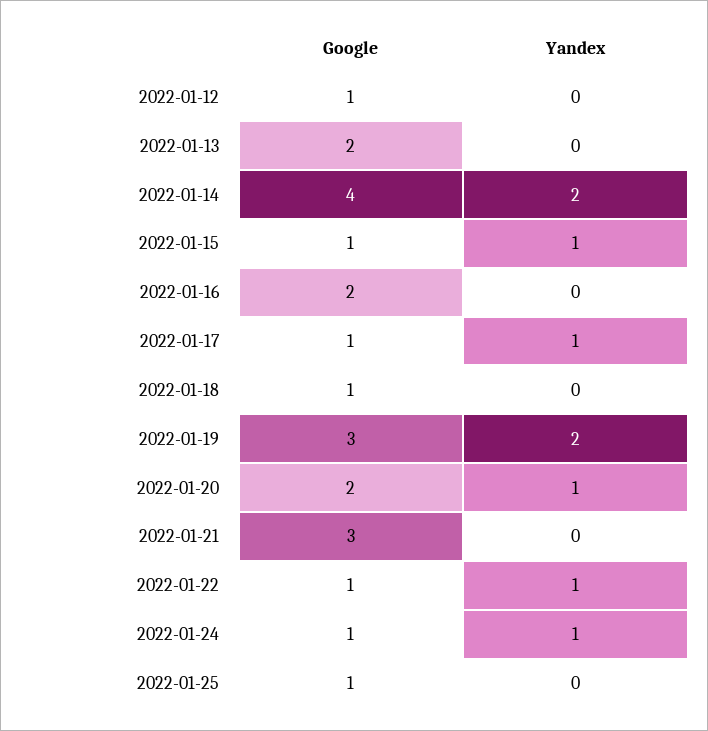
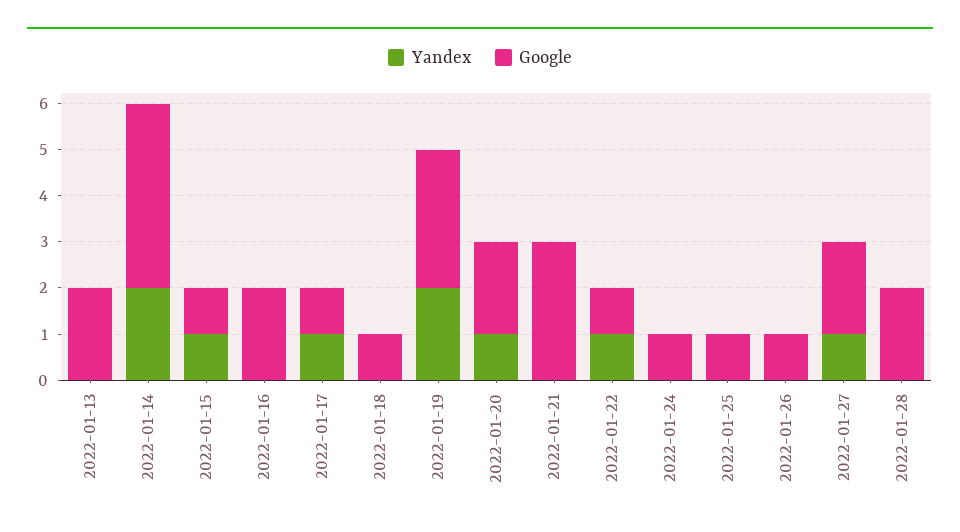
Google, 2022-01-12: 1 -> none
Yandex, 2022-01-12: 0 -> none
Yandex, 2022-01-24: 1 -> 0
Yandex, 2022-01-26: none -> 0
Google, 2022-01-26: none -> 1
Yandex, 2022-01-27: none -> 1
Google, 2022-01-27: none -> 2
Yandex, 2022-01-28: none -> 0
Google, 2022-01-28: none -> 2

